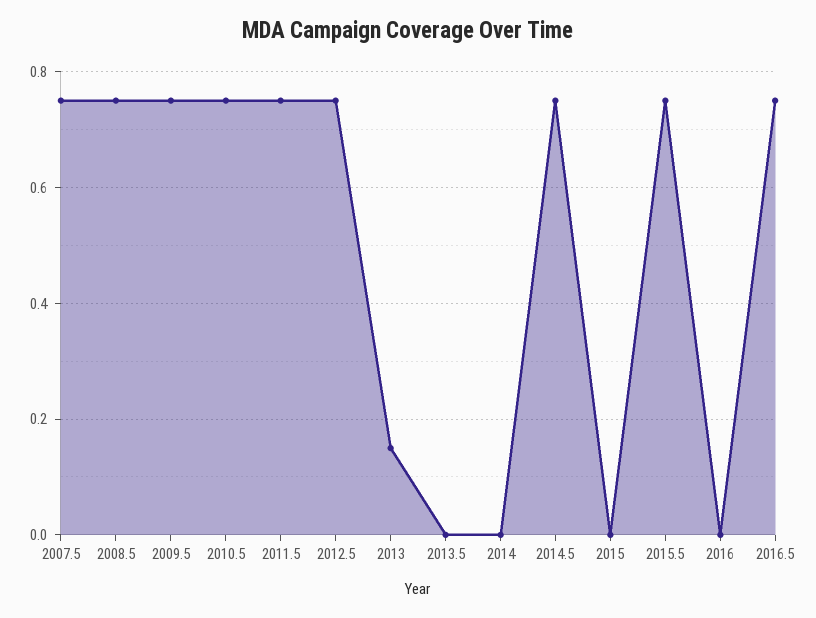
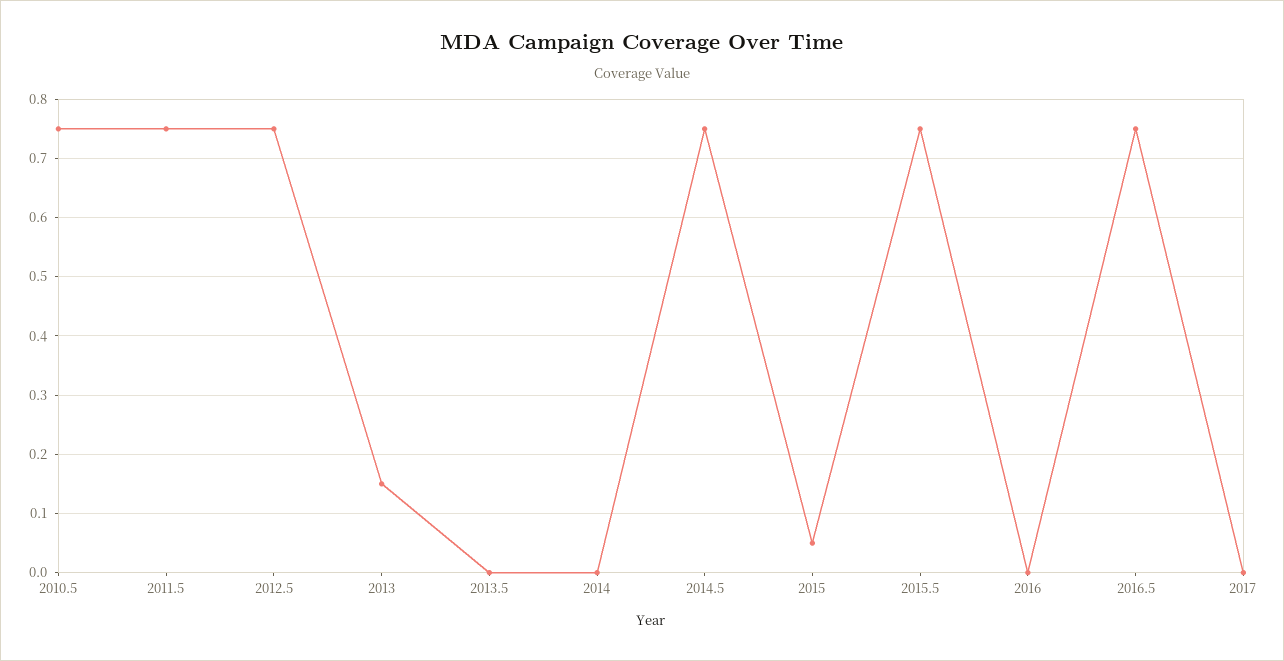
2007.5: 0.75 -> none
2008.5: 0.75 -> none
2009.5: 0.75 -> none
2015: 0 -> 0.05
2017: none -> 0

